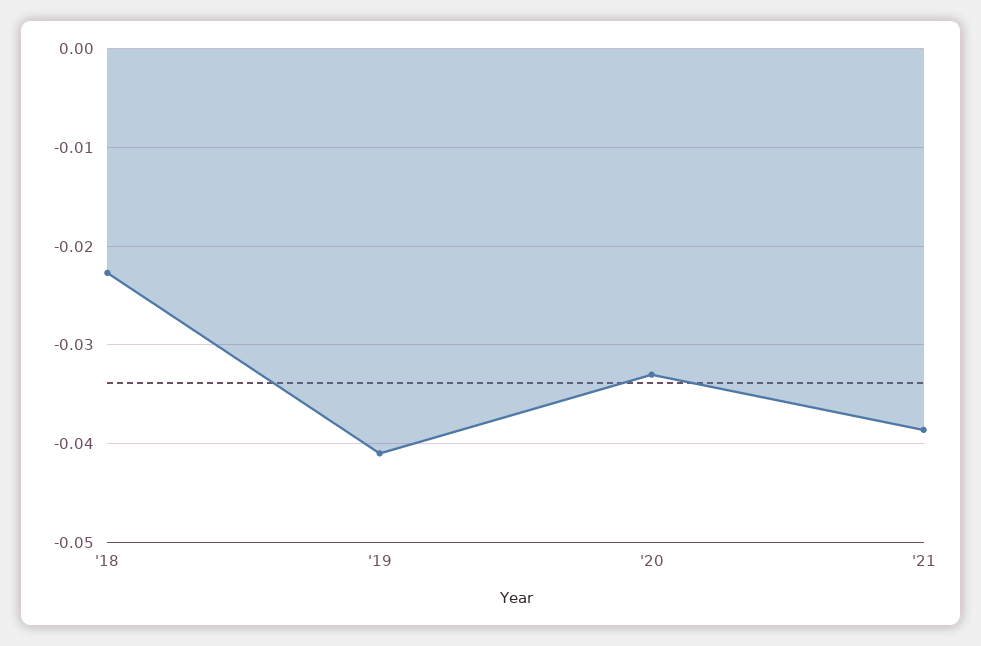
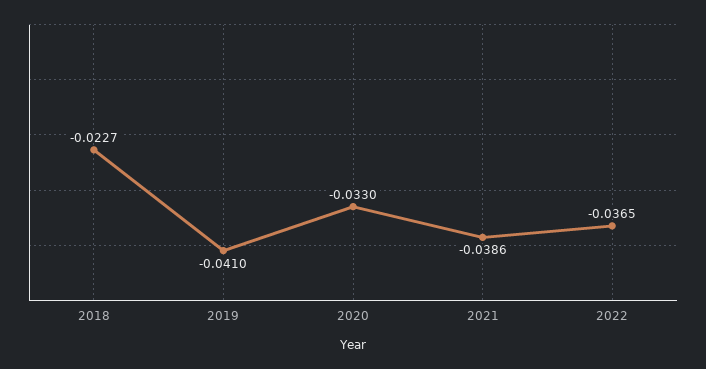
2022: none -> -0.0365

